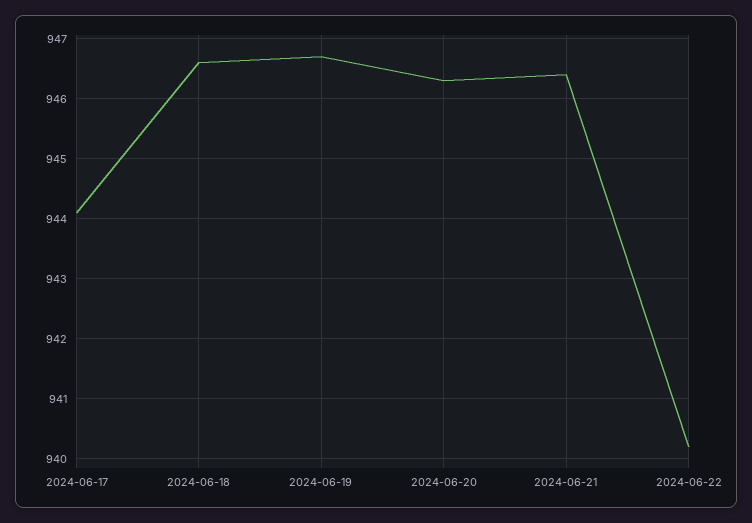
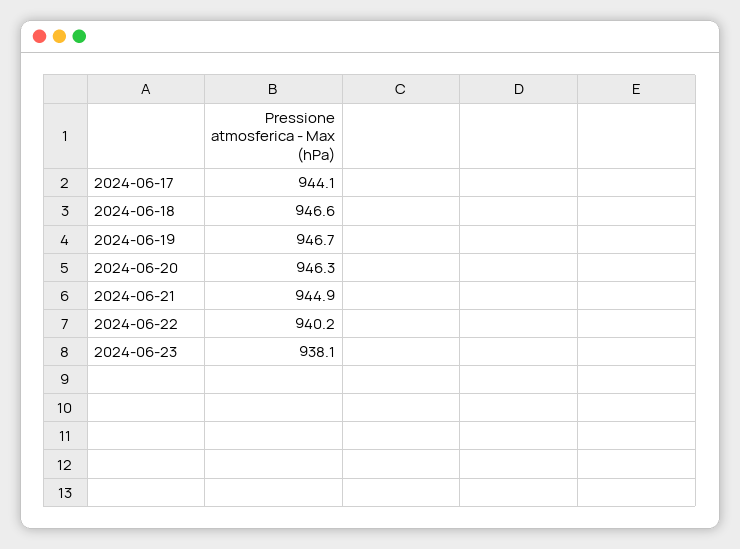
2024-06-21: 946.5 -> 944.9
2024-06-23: none -> 938.1

